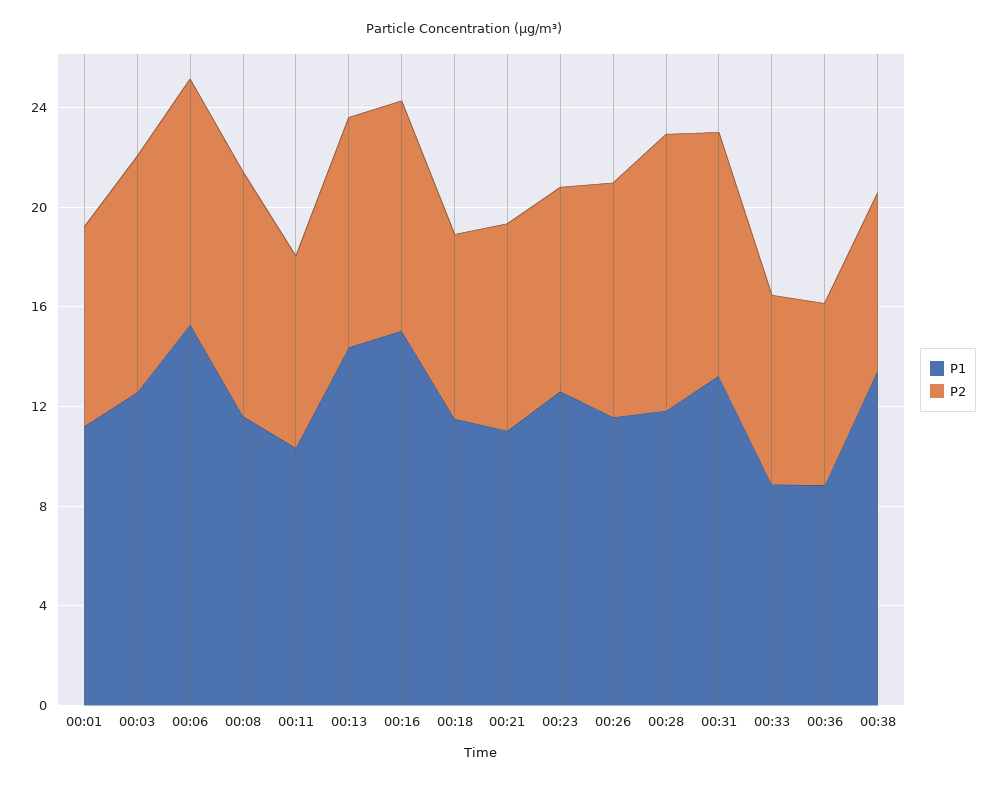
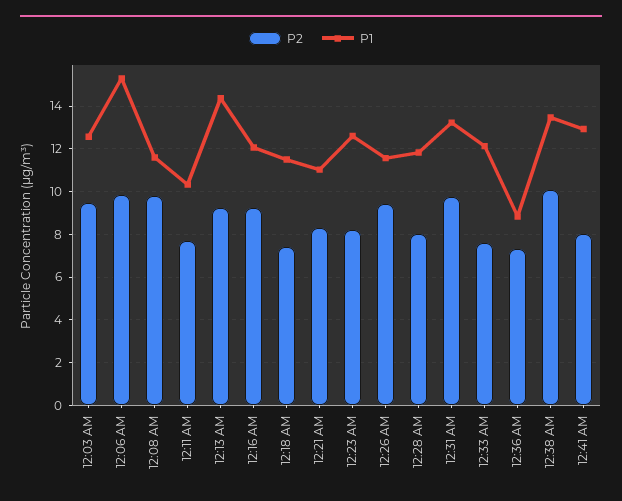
P1, 00:01: 11 -> none
P2, 00:01: 8 -> none
P1, 00:16: 15 -> 12
P2, 00:28: 11 -> 8
P1, 00:33: 9 -> 12
P2, 00:38: 7 -> 10
P2, 12:41 AM: none -> 8
P1, 12:41 AM: none -> 13

